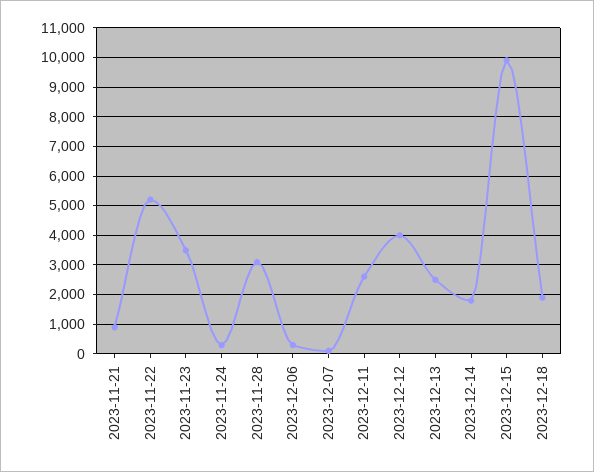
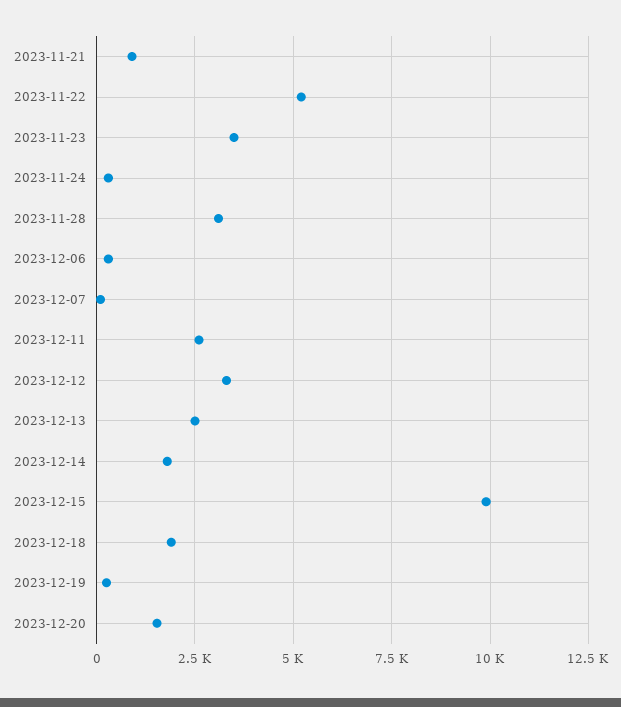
2023-12-12: 4000 -> 3250
2023-12-19: none -> 250
2023-12-20: none -> 1500

